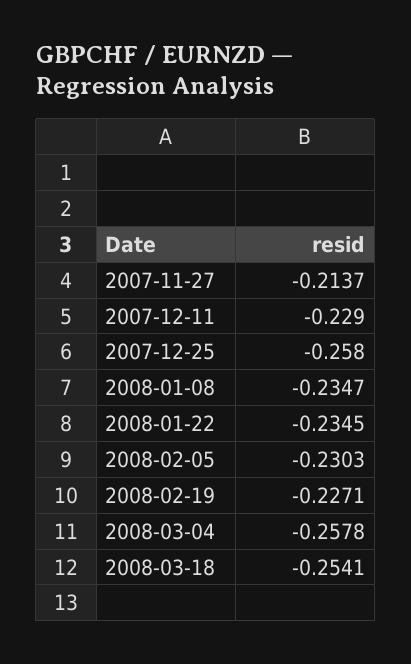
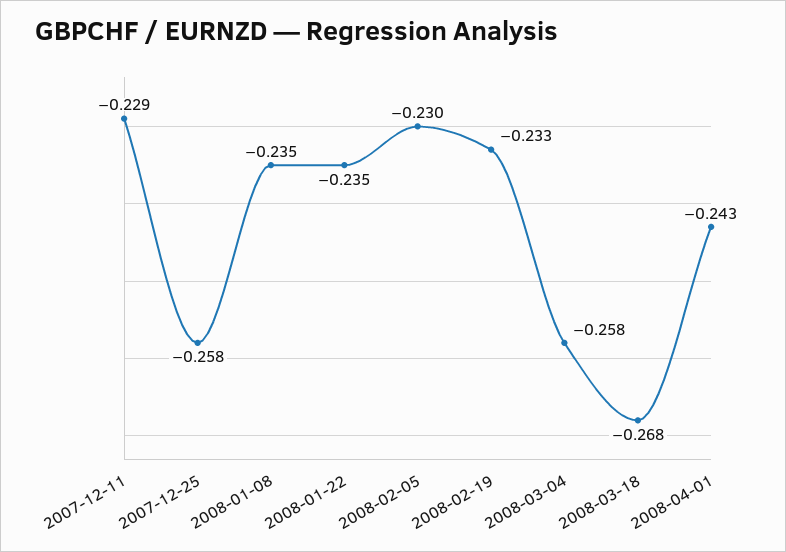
2007-11-27: -0.2137 -> none
2008-02-19: -0.2271 -> -0.233
2008-03-18: -0.2541 -> -0.268
2008-04-01: none -> -0.243

